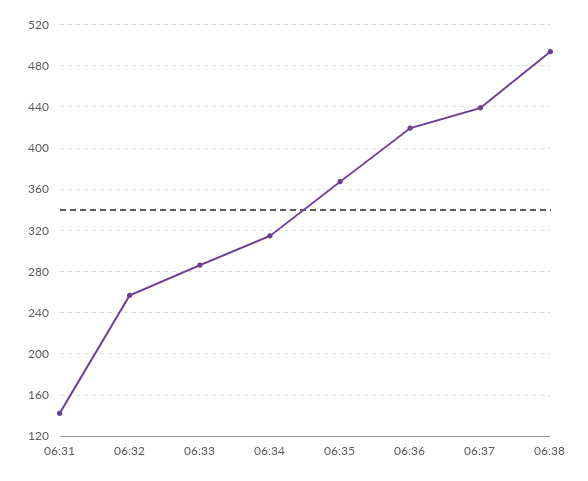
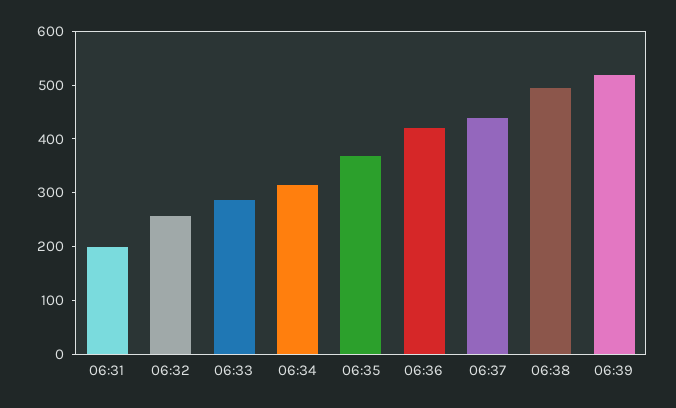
06:31: 140 -> 200
06:39: none -> 520

